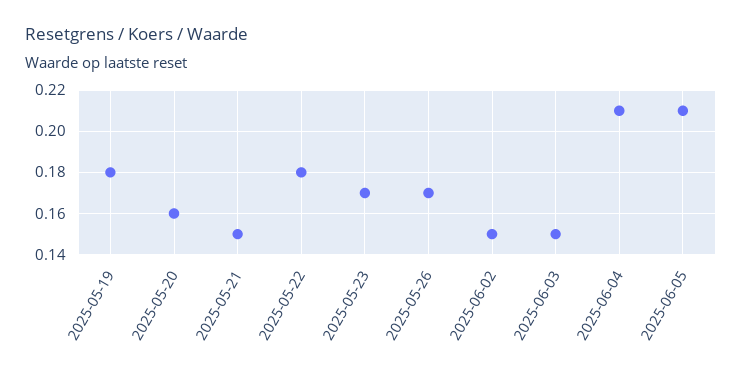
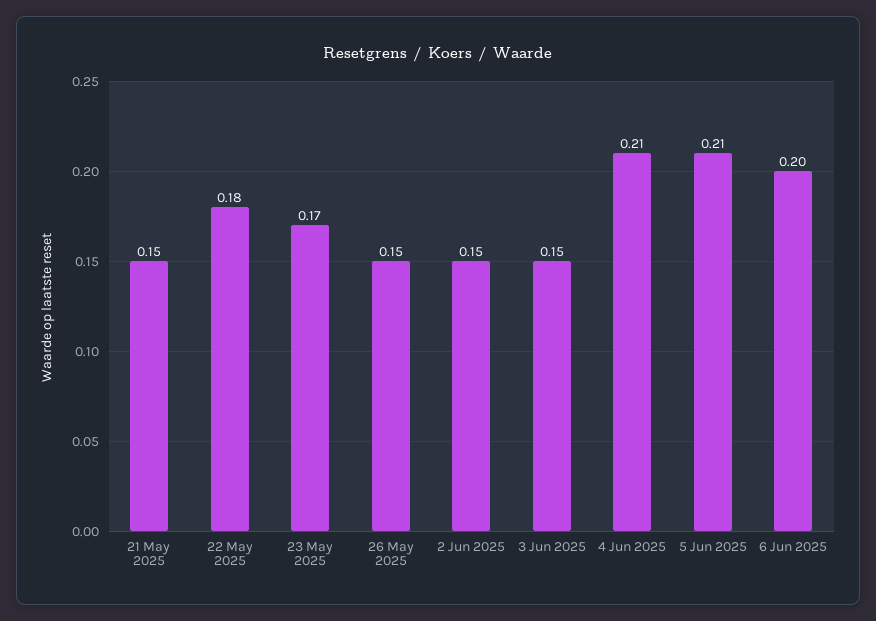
2025-05-19: 0.18 -> none
2025-05-20: 0.16 -> none
2025-05-26: 0.17 -> 0.15
6 Jun 2025: none -> 0.2

